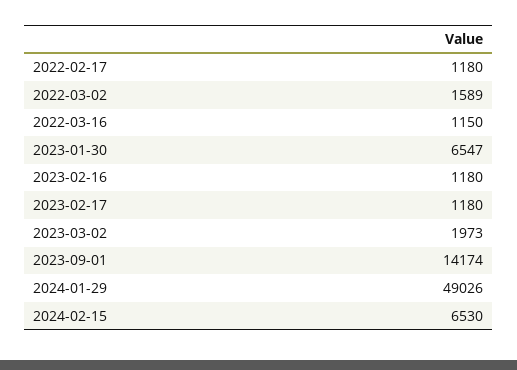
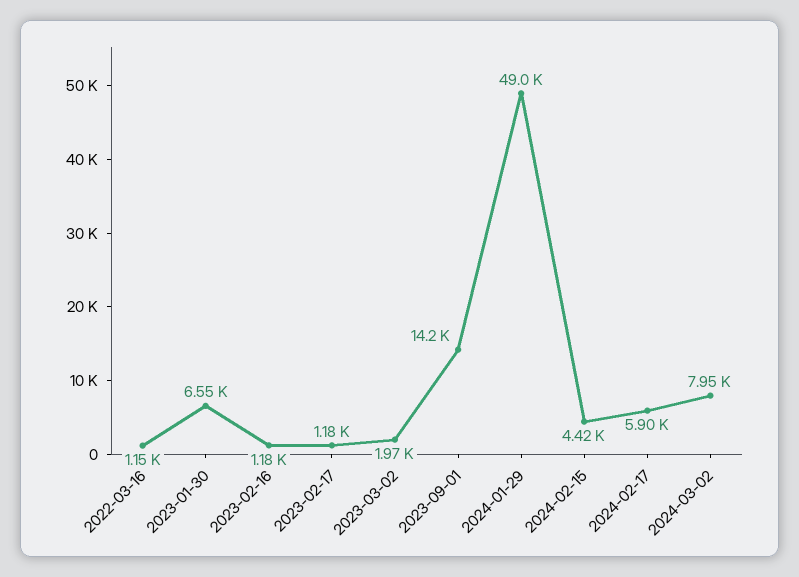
2022-02-17: 1180 -> none
2022-03-02: 1589 -> none
2024-02-15: 6530 -> 4420
2024-02-17: none -> 5900
2024-03-02: none -> 7950

